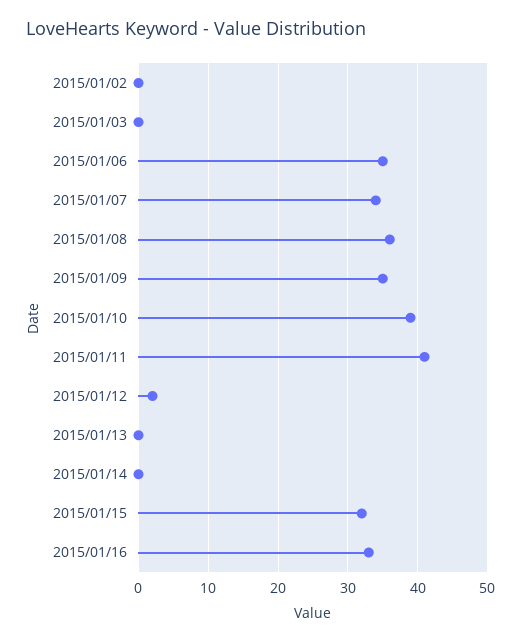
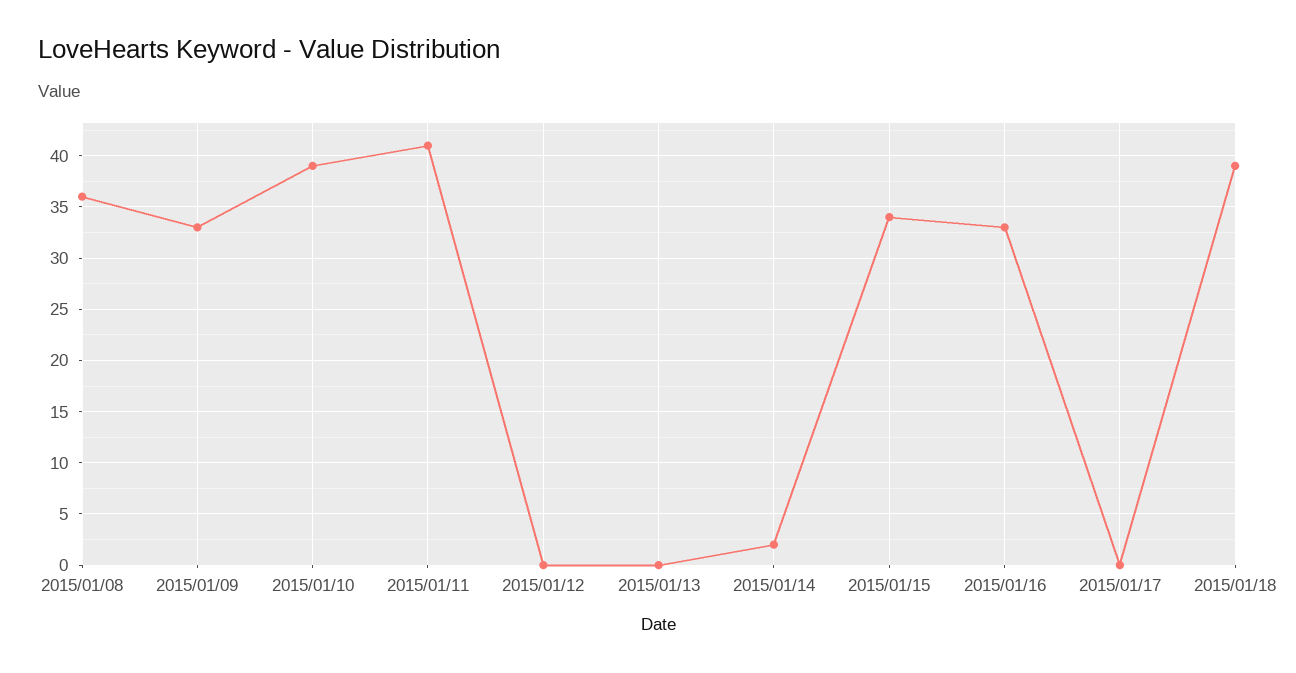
2015/01/02: 0 -> none
2015/01/03: 0 -> none
2015/01/06: 35 -> none
2015/01/07: 34 -> none
2015/01/09: 35 -> 33
2015/01/12: 2 -> 0
2015/01/14: 0 -> 2
2015/01/15: 32 -> 34
2015/01/17: none -> 0
2015/01/18: none -> 39

